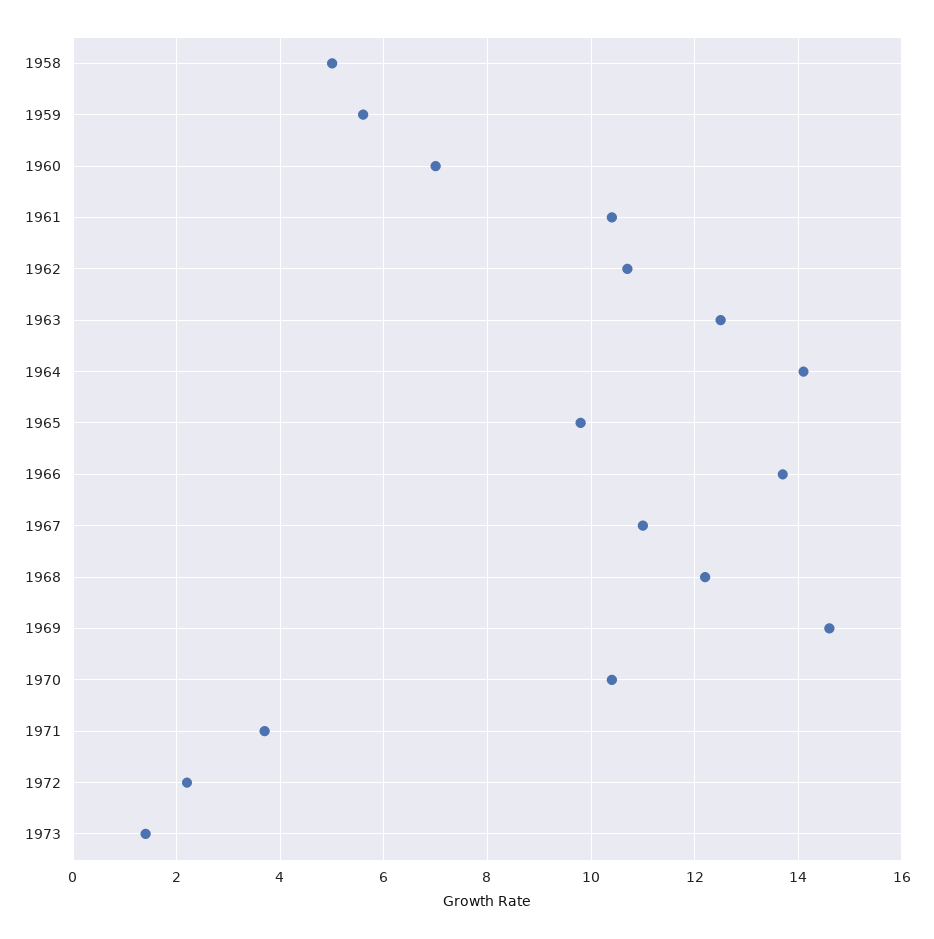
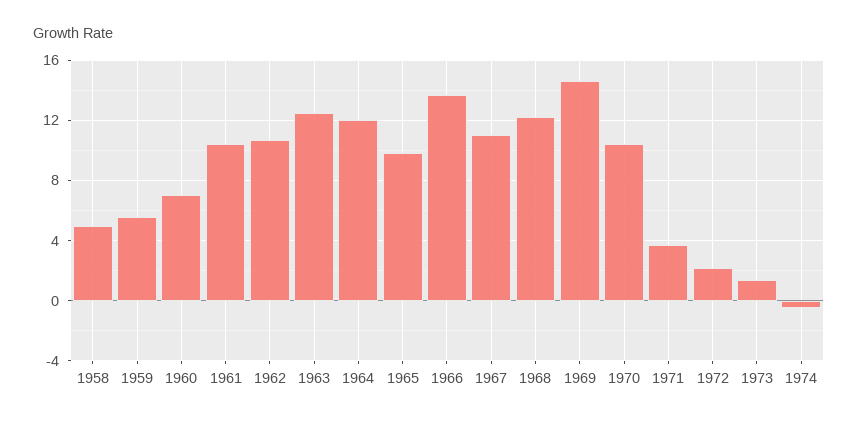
1964: 14 -> 12
1974: none -> -0.5

